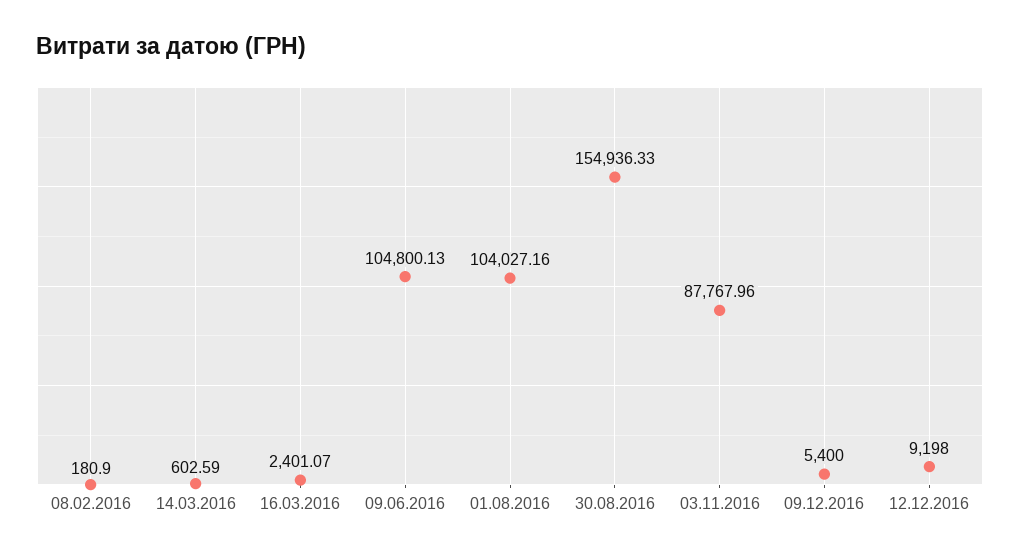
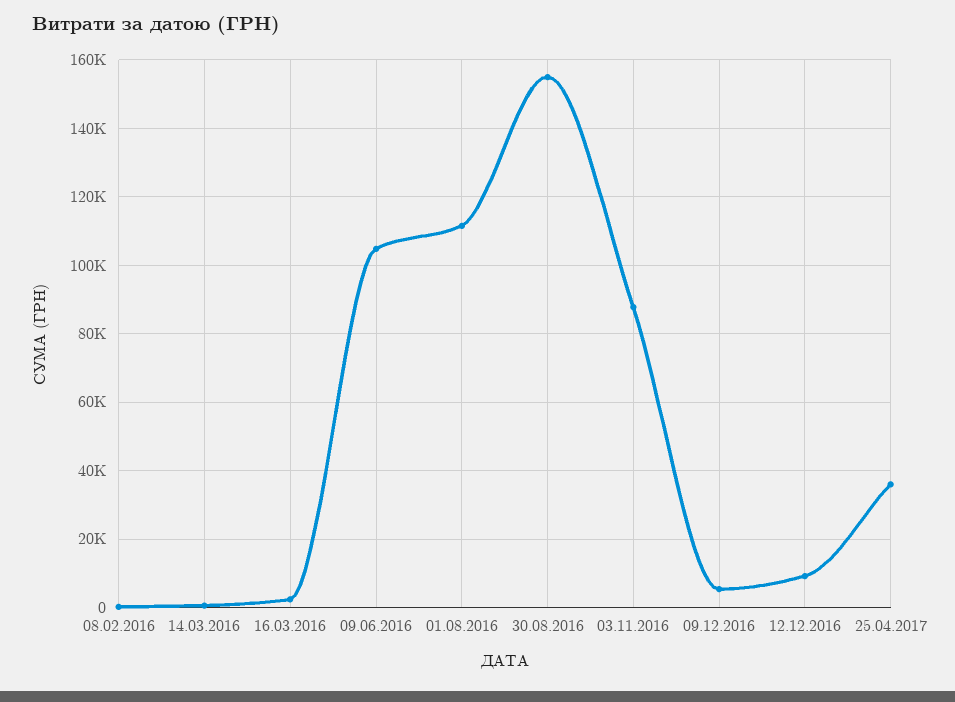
01.08.2016: 104027.16 -> 112000
25.04.2017: none -> 36000

